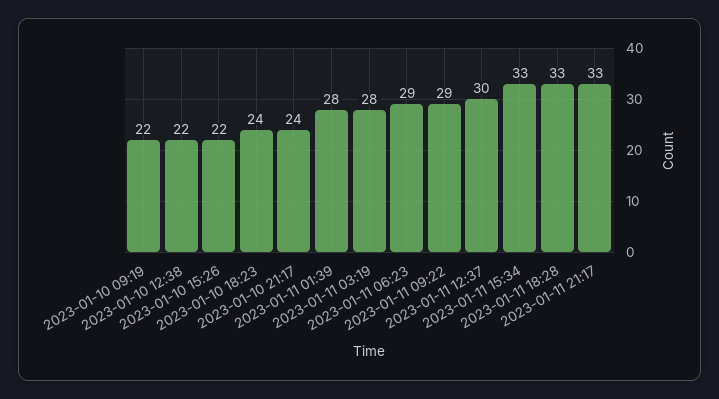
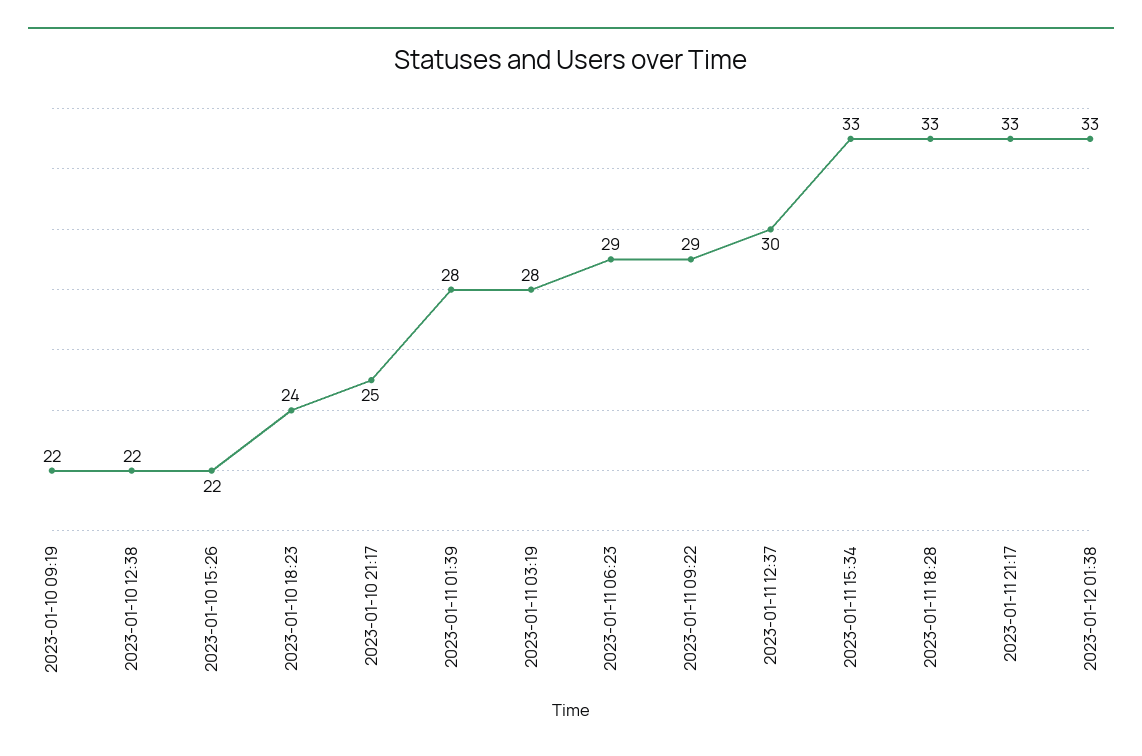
2023-01-10 21:17: 24 -> 25
2023-01-12 01:38: none -> 33

